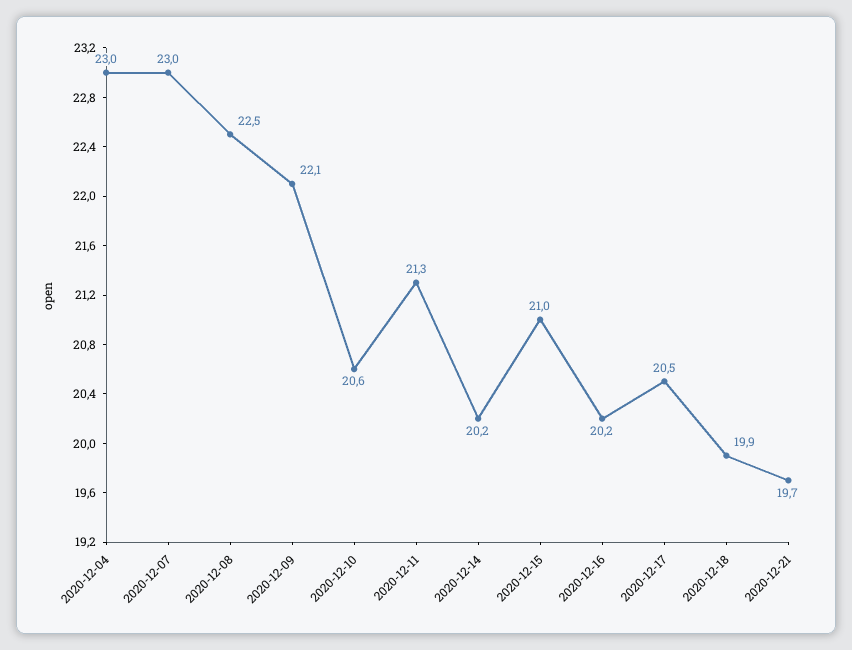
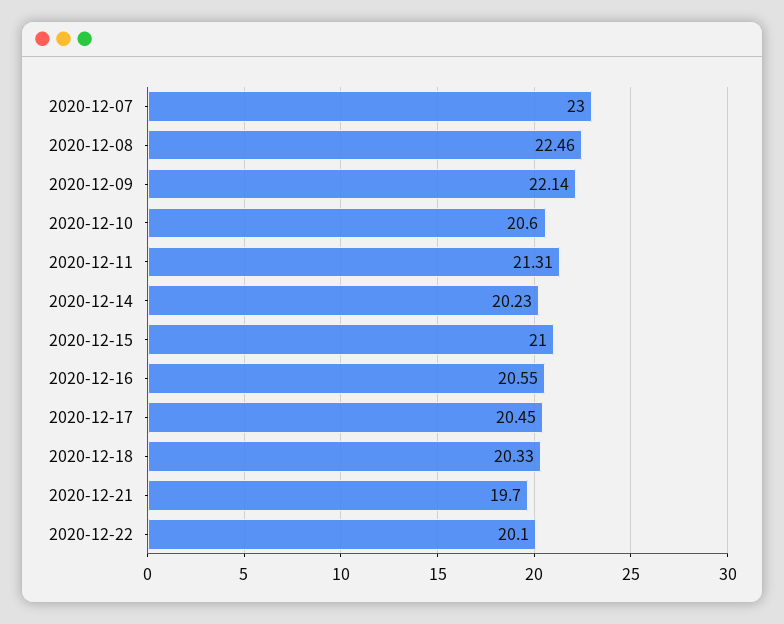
2020-12-04: 23 -> none
2020-12-16: 20.2 -> 20.55
2020-12-18: 19.9 -> 20.33
2020-12-22: none -> 20.1

